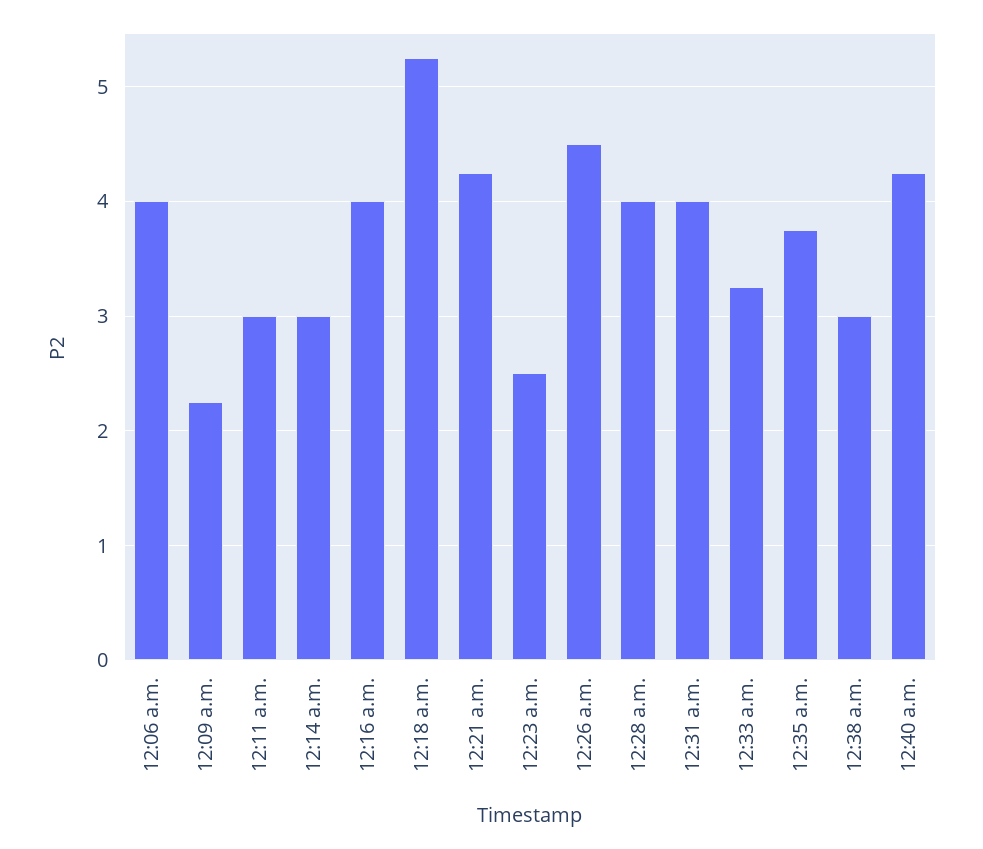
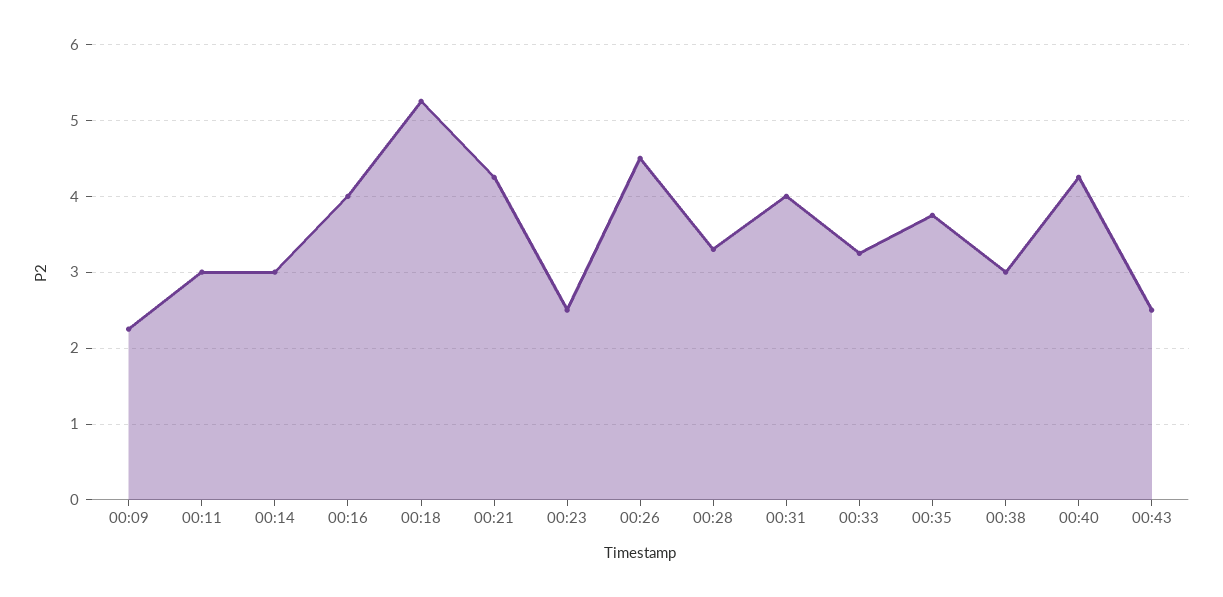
12:06 a.m.: 4 -> none
12:28 a.m.: 4 -> 3.3
00:43: none -> 2.5

